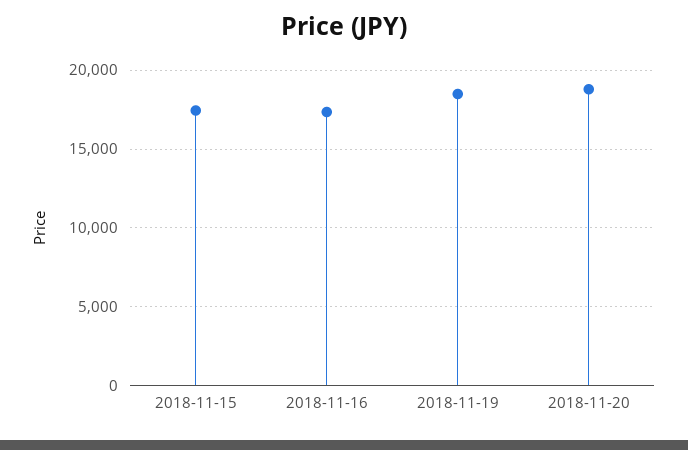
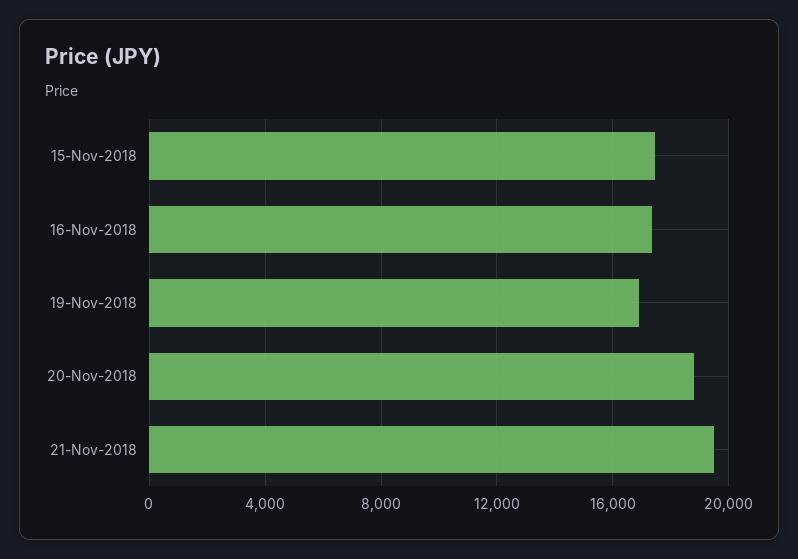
2018-11-19: 18500 -> 17000
21-Nov-2018: none -> 19500

